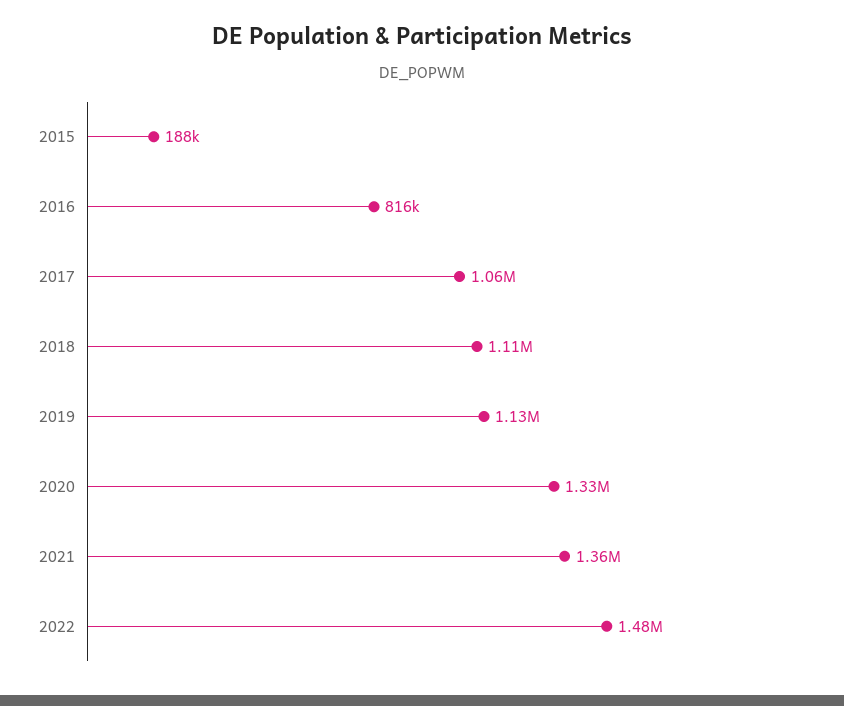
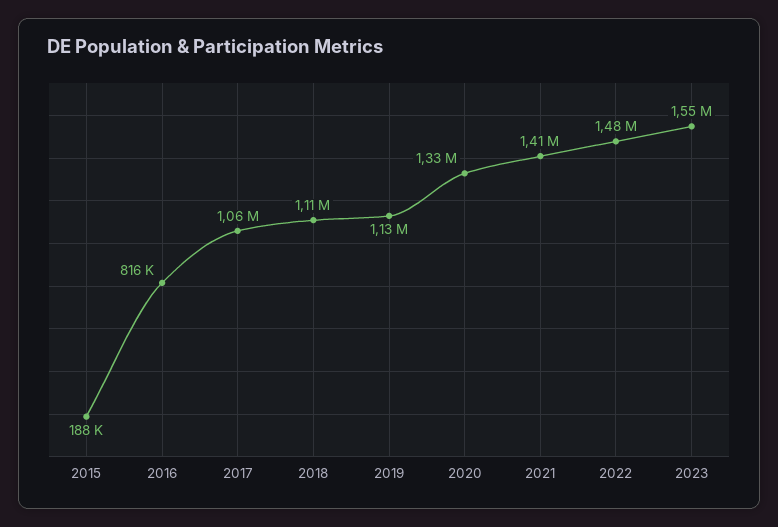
2021: 1360000 -> 1410000
2023: none -> 1550000

